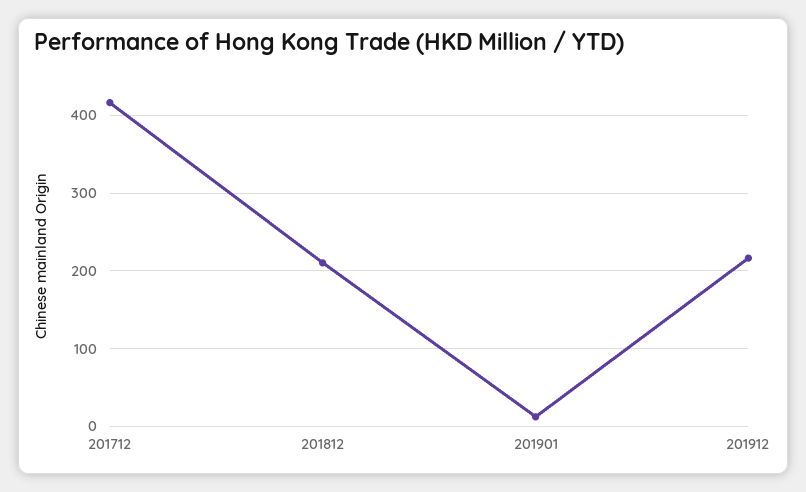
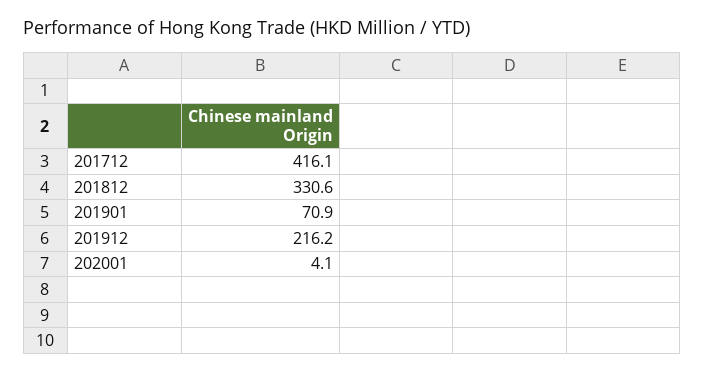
201812: 210 -> 330.6
201901: 10 -> 70.9
202001: none -> 4.1

